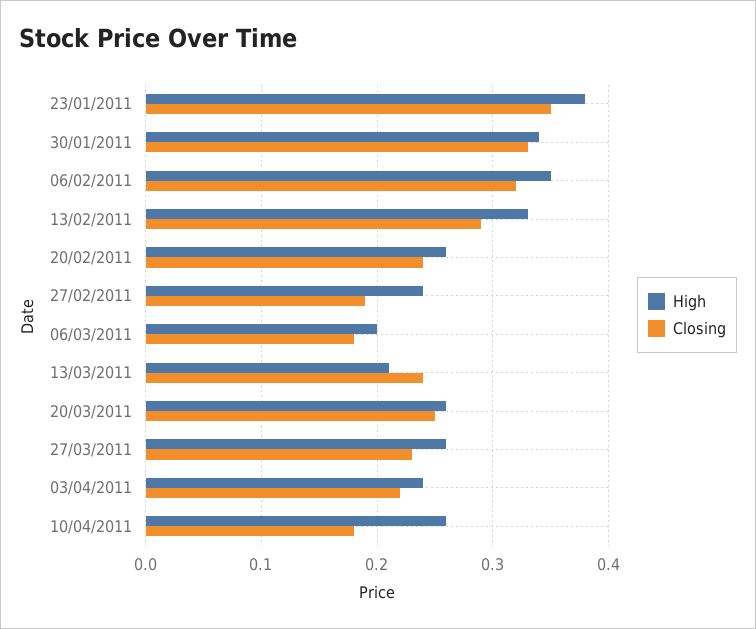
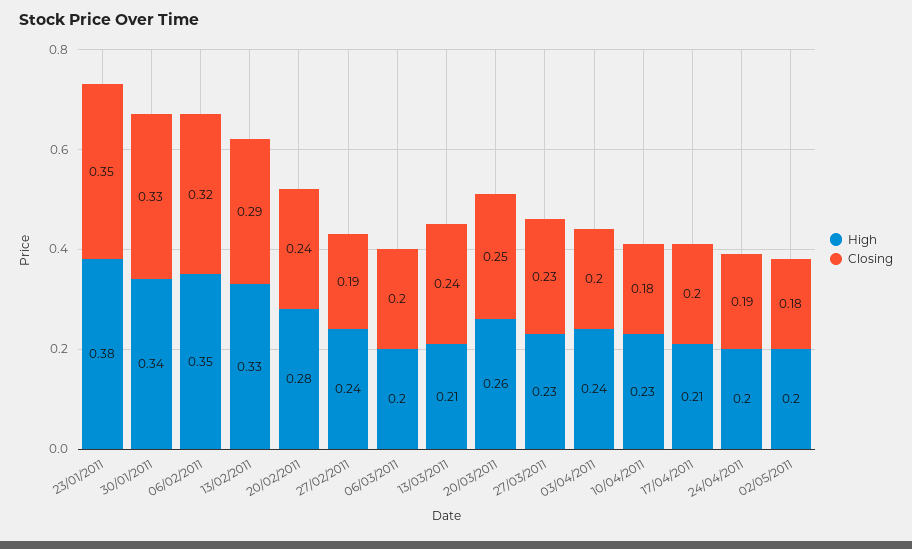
High, 20/02/2011: 0.26 -> 0.28
Closing, 06/03/2011: 0.18 -> 0.2
High, 27/03/2011: 0.26 -> 0.23
Closing, 03/04/2011: 0.22 -> 0.2
High, 10/04/2011: 0.26 -> 0.23
High, 17/04/2011: none -> 0.21
Closing, 17/04/2011: none -> 0.2
High, 24/04/2011: none -> 0.2
Closing, 24/04/2011: none -> 0.19
High, 02/05/2011: none -> 0.2
Closing, 02/05/2011: none -> 0.18

